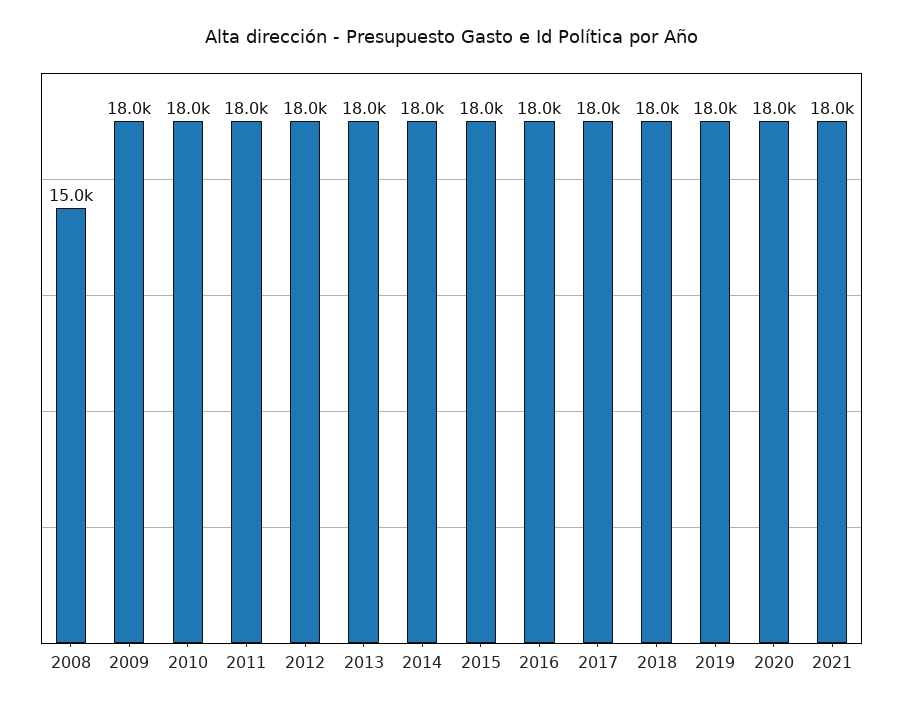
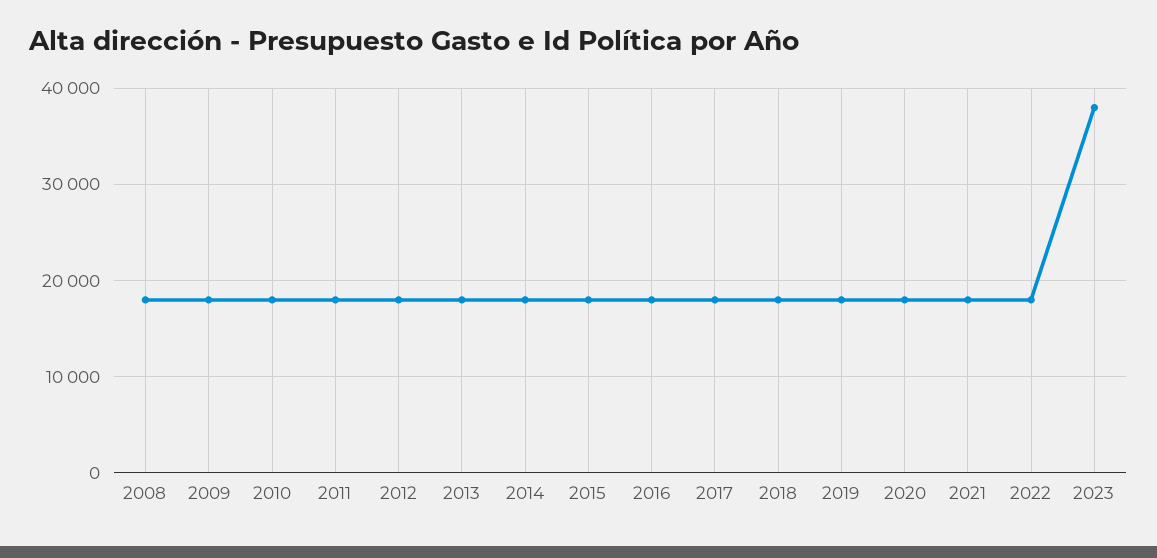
2008: 15000 -> 18000
2022: none -> 18000
2023: none -> 38000

